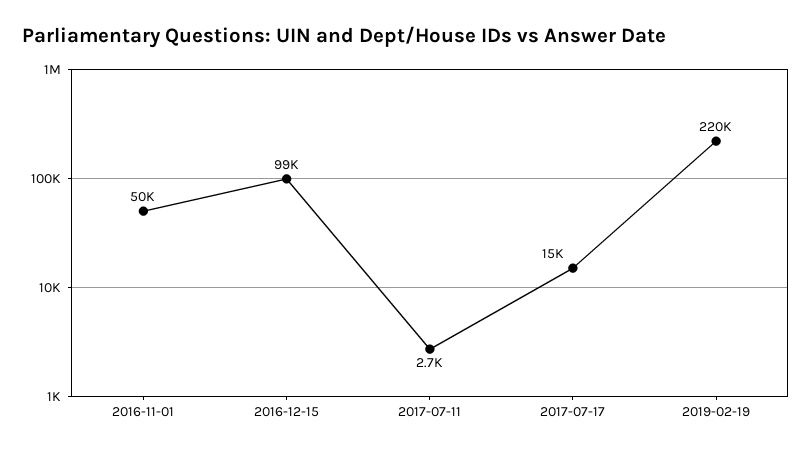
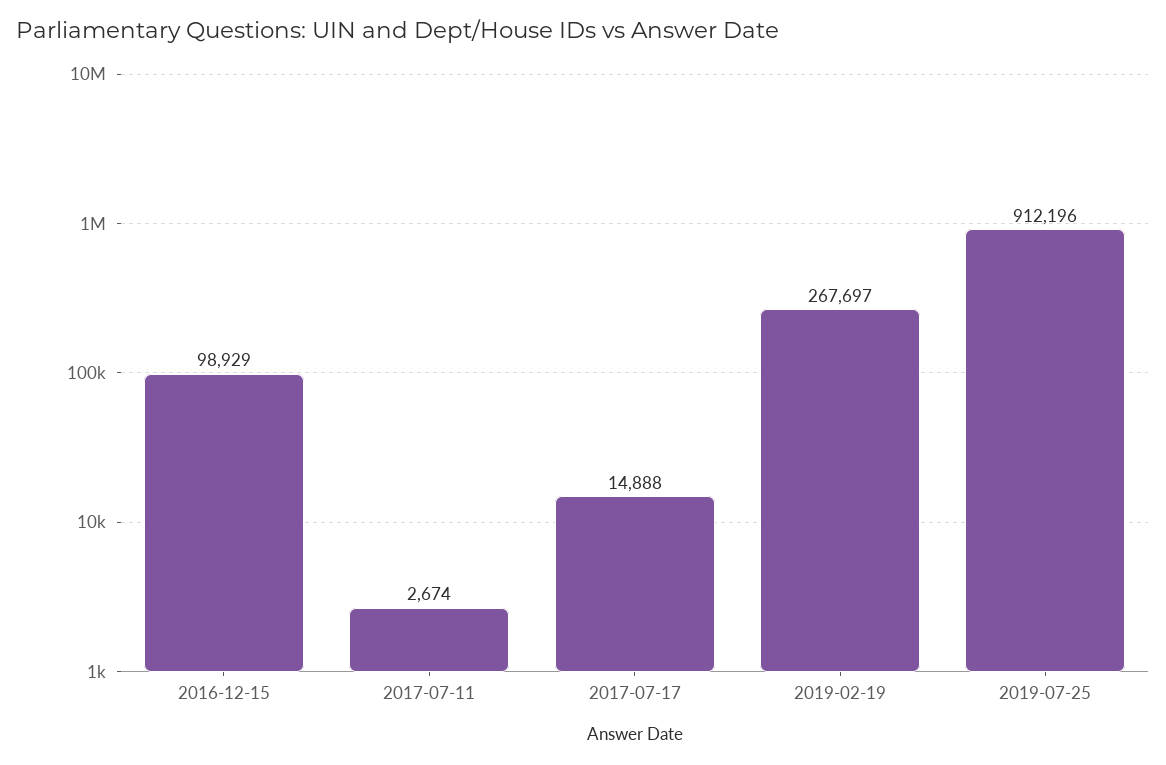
2016-11-01: 50000 -> none
2019-02-19: 220000 -> 267697
2019-07-25: none -> 912196

